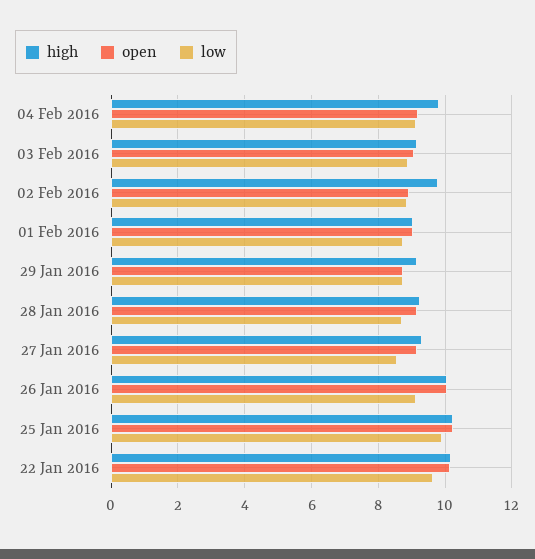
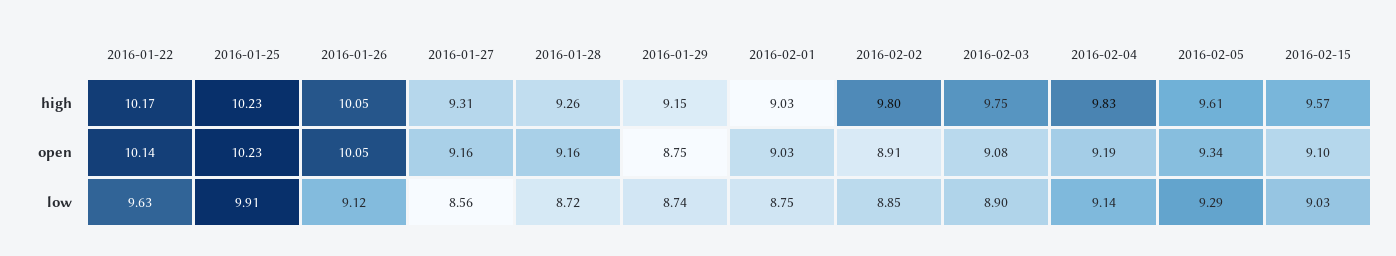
high, 03 Feb 2016: 9.2 -> 9.75
high, 2016-02-05: none -> 9.61
high, 2016-02-15: none -> 9.57
open, 2016-02-05: none -> 9.34
open, 2016-02-15: none -> 9.1
low, 2016-02-05: none -> 9.29
low, 2016-02-15: none -> 9.03

